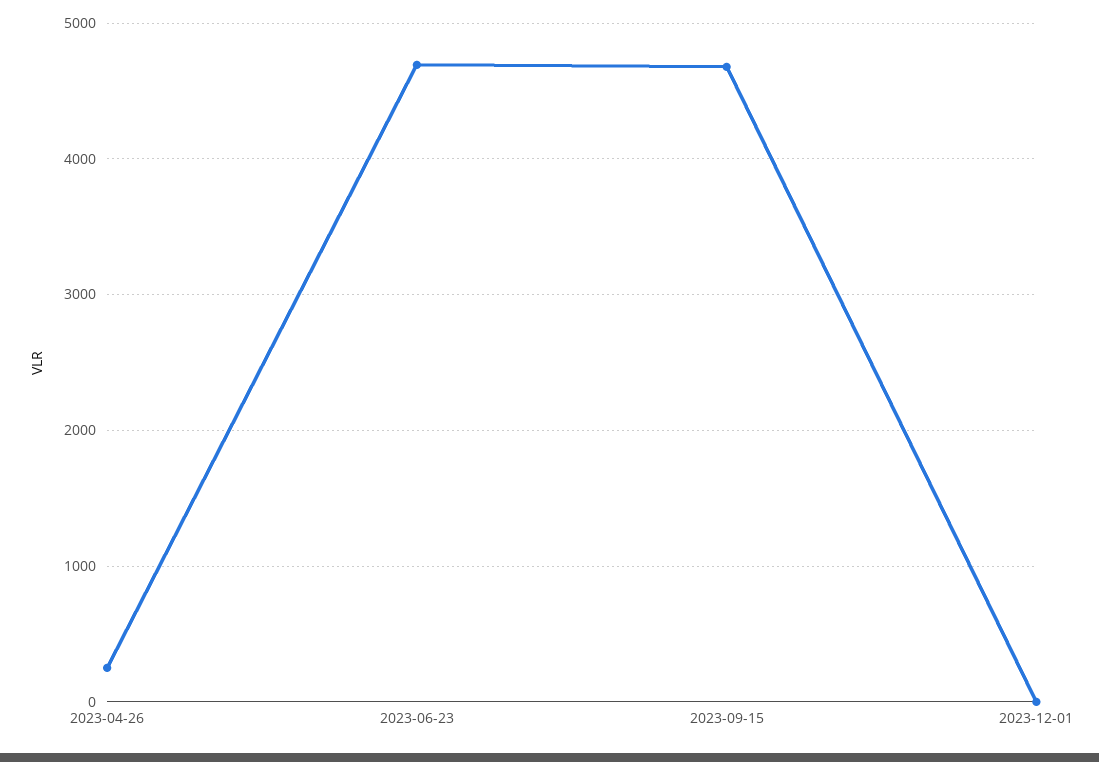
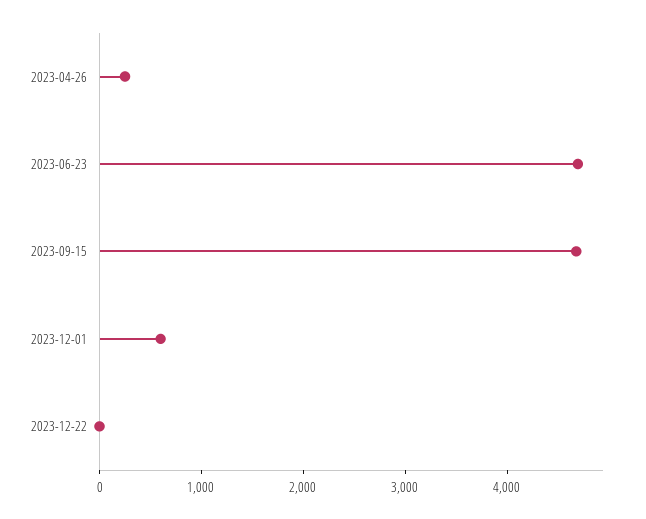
2023-12-01: 0 -> 600
2023-12-22: none -> 0

